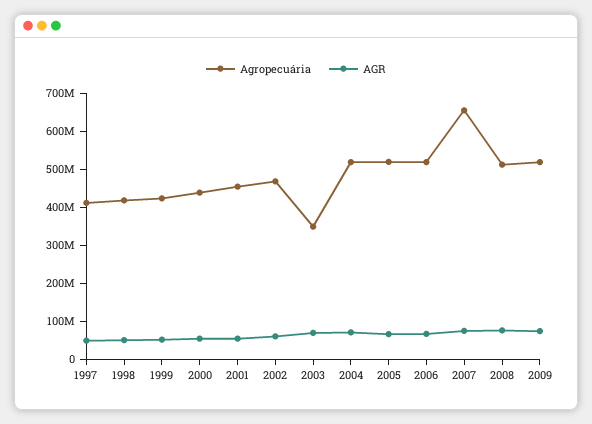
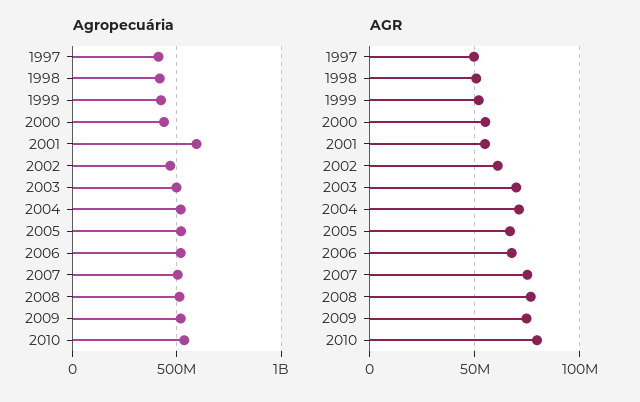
Agropecuária, 2001: 450000000 -> 600000000
Agropecuária, 2003: 350000000 -> 500000000
Agropecuária, 2007: 650000000 -> 500000000
Agropecuária, 2010: none -> 550000000
AGR, 2010: none -> 80000000

